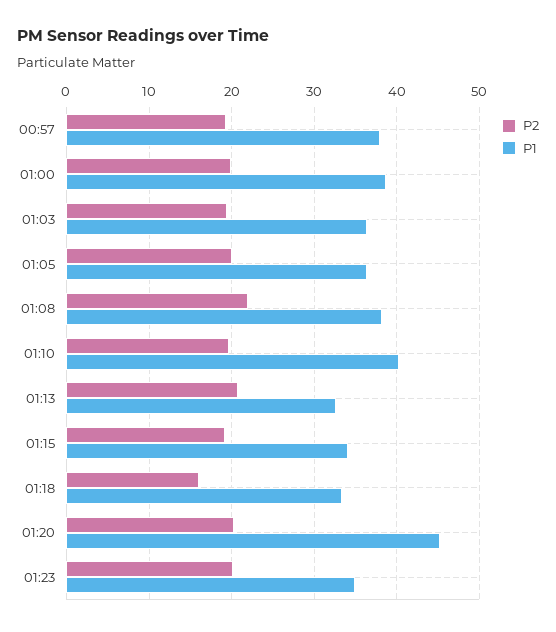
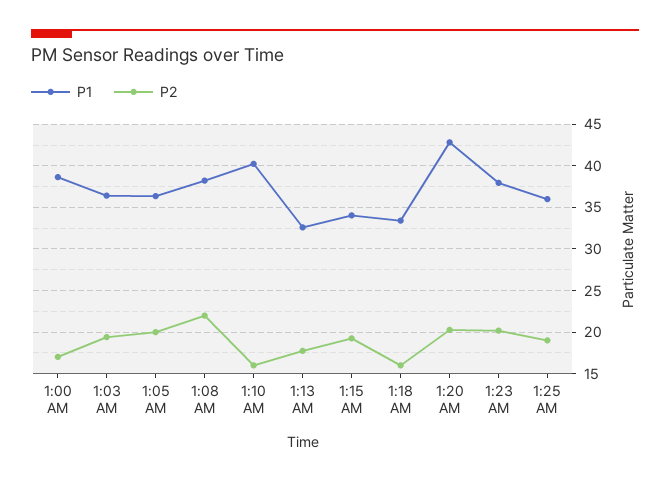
P2, 00:57: 19 -> none
P1, 00:57: 38 -> none
P2, 01:00: 20 -> 17
P2, 01:10: 20 -> 16
P2, 01:13: 21 -> 18
P1, 01:20: 45 -> 43
P1, 01:23: 35 -> 38
P1, 1:25 AM: none -> 36
P2, 1:25 AM: none -> 19

